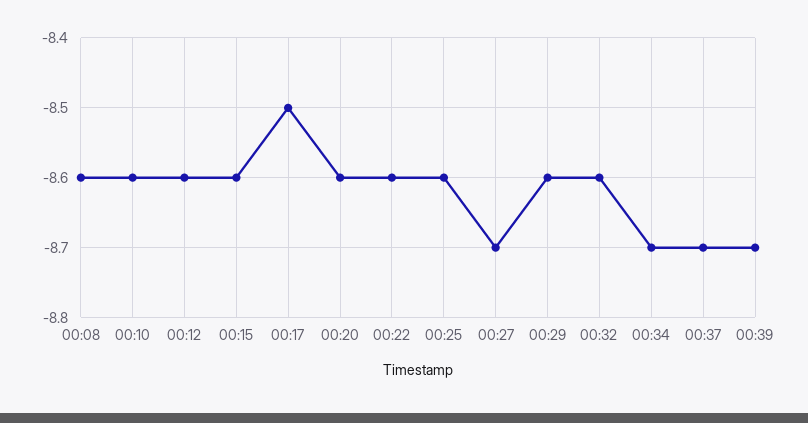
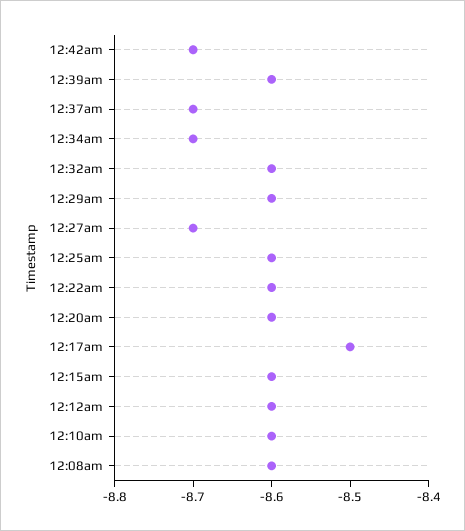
00:39: -8.7 -> -8.6
12:42am: none -> -8.7

